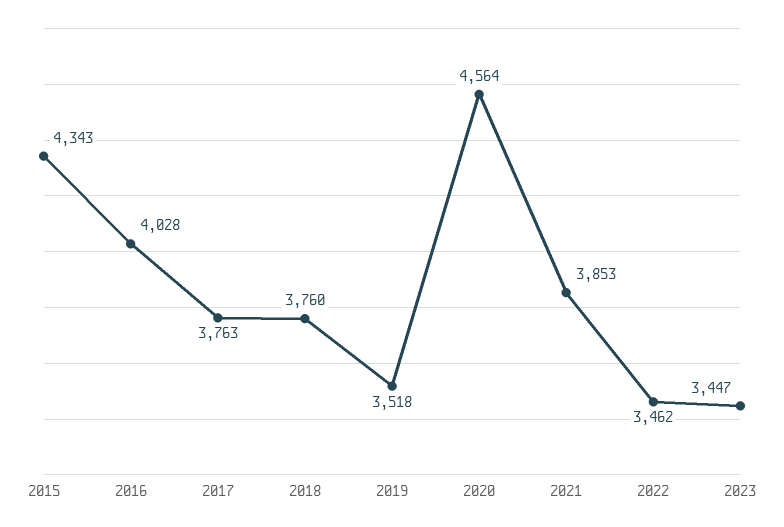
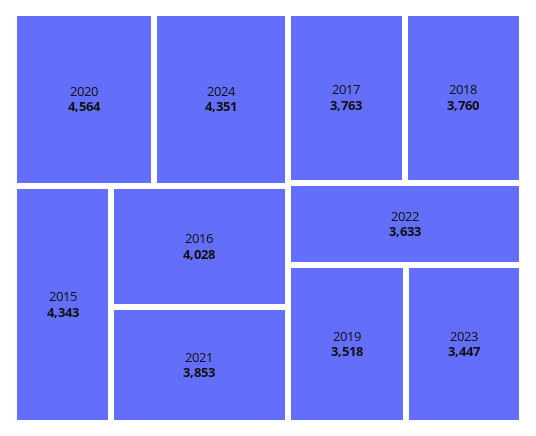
2022: 3462 -> 3633
2024: none -> 4351

